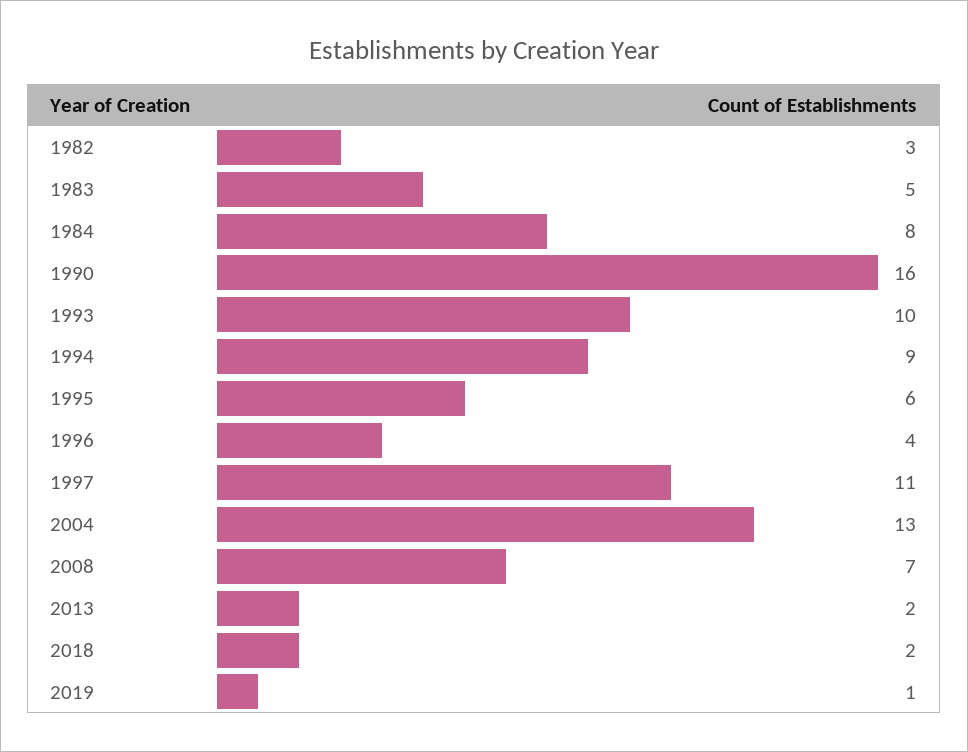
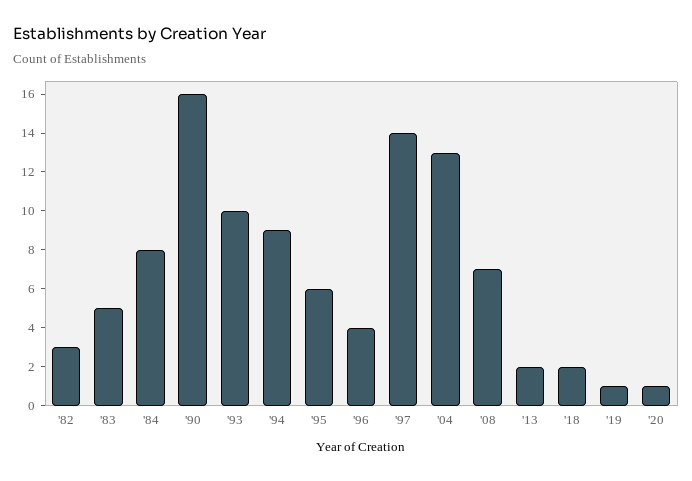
1997: 11 -> 14
'20: none -> 1

